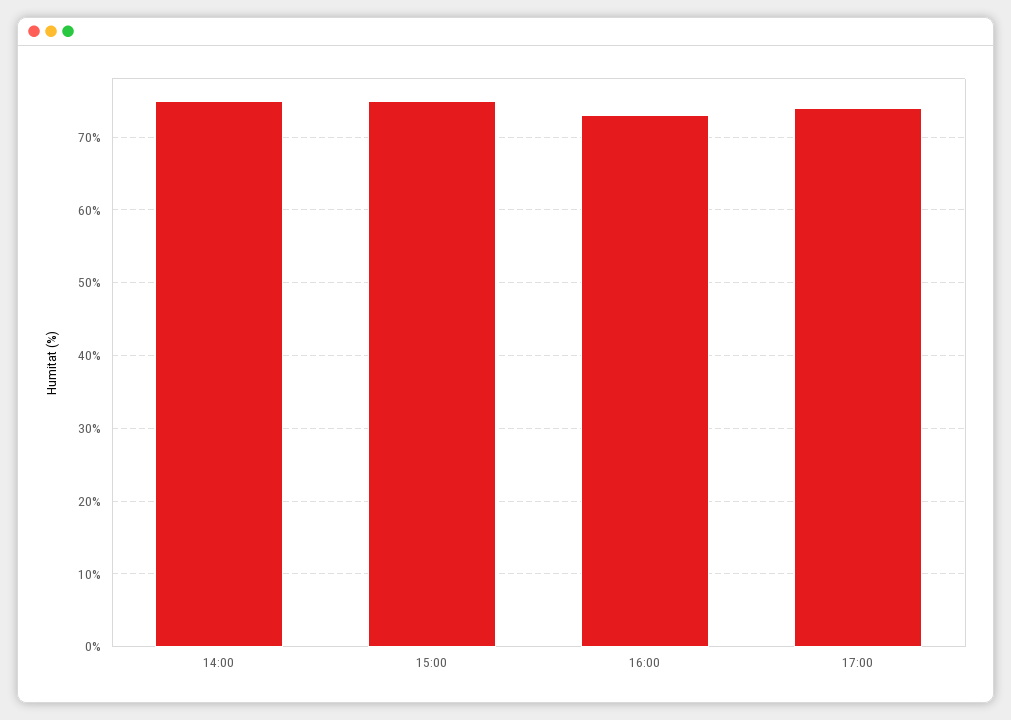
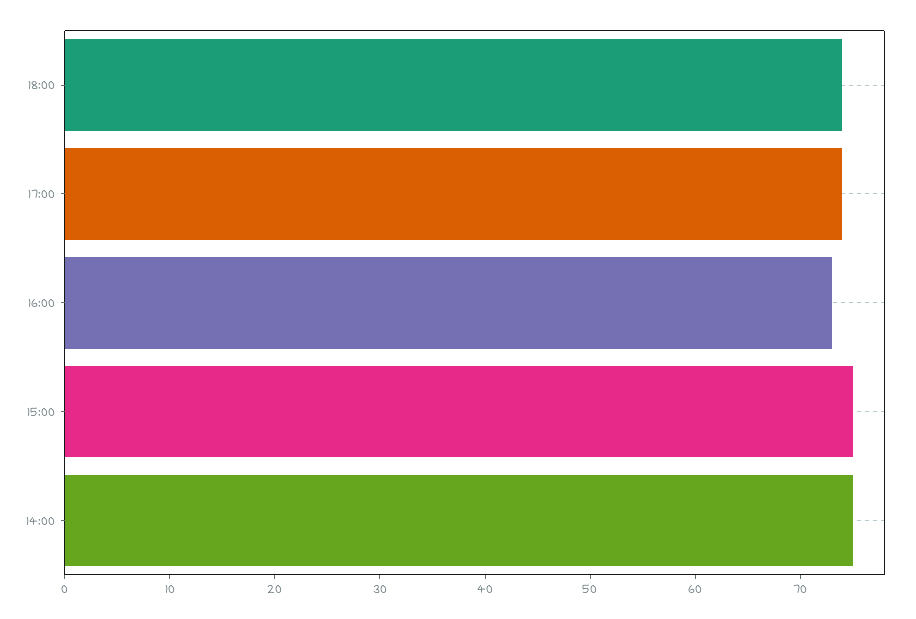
18:00: none -> 74

